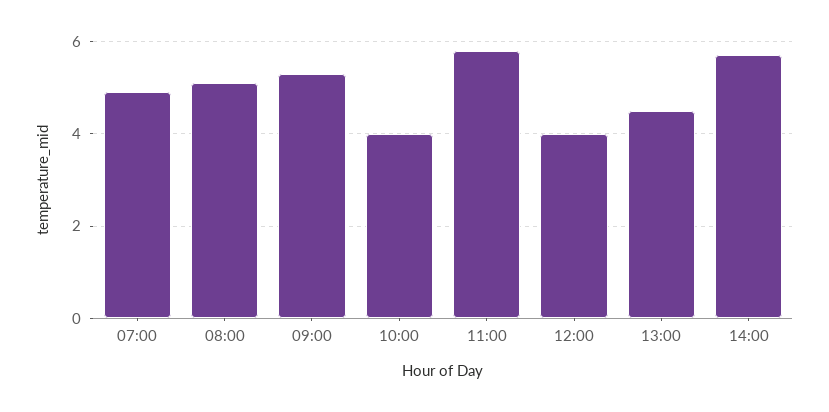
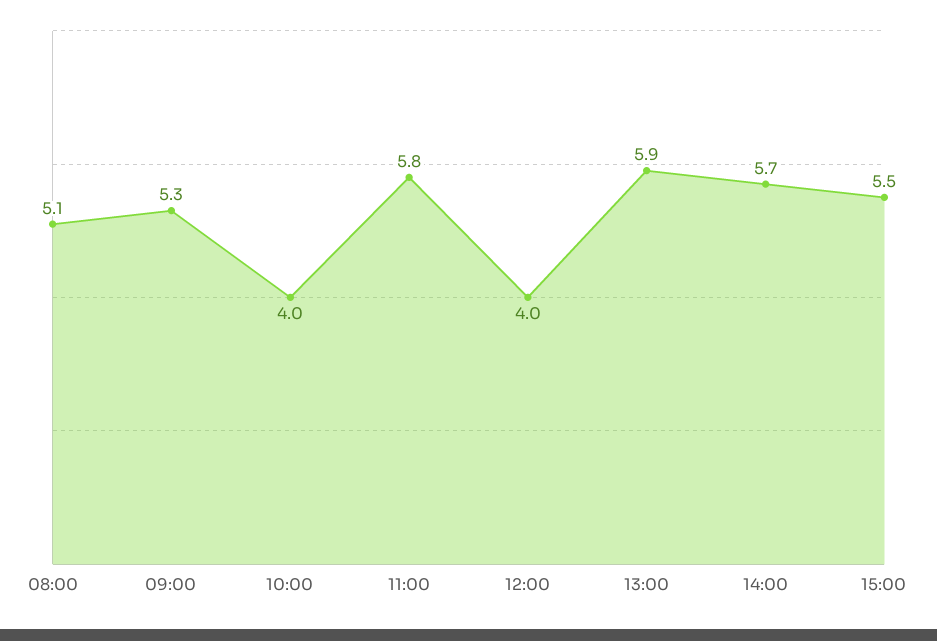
07:00: 5 -> none
13:00: 4.5 -> 5.9
15:00: none -> 5.5

